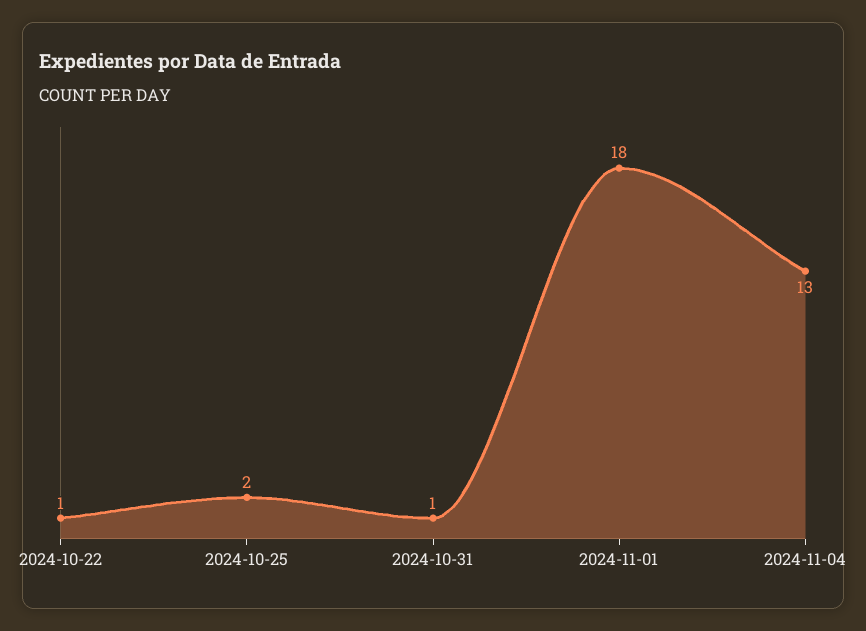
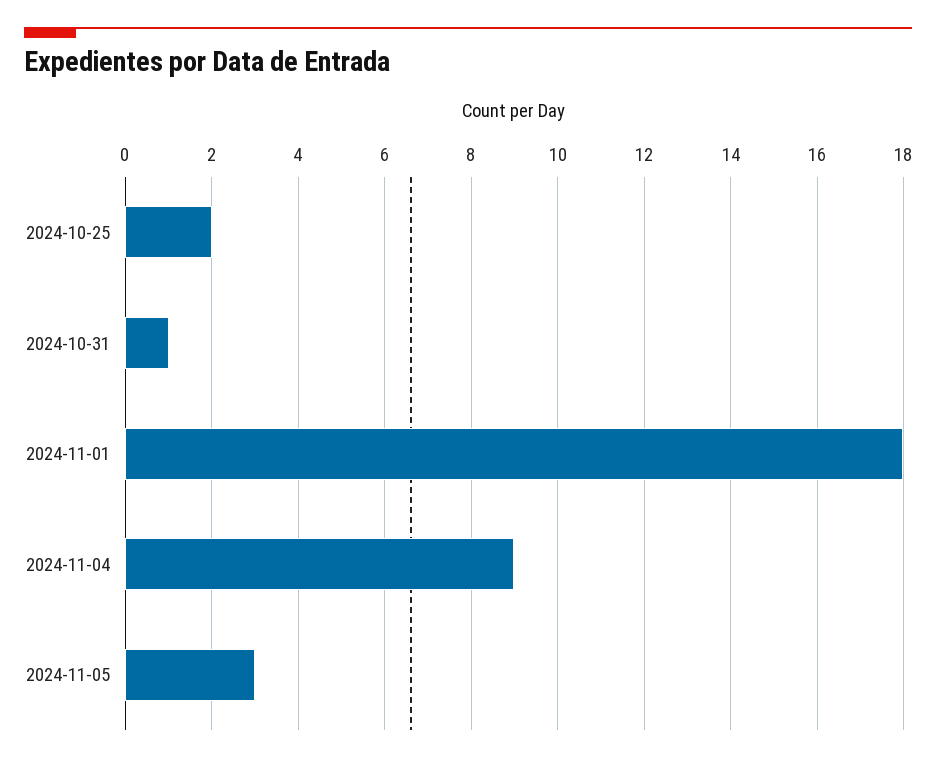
2024-10-22: 1 -> none
2024-11-04: 13 -> 9
2024-11-05: none -> 3

